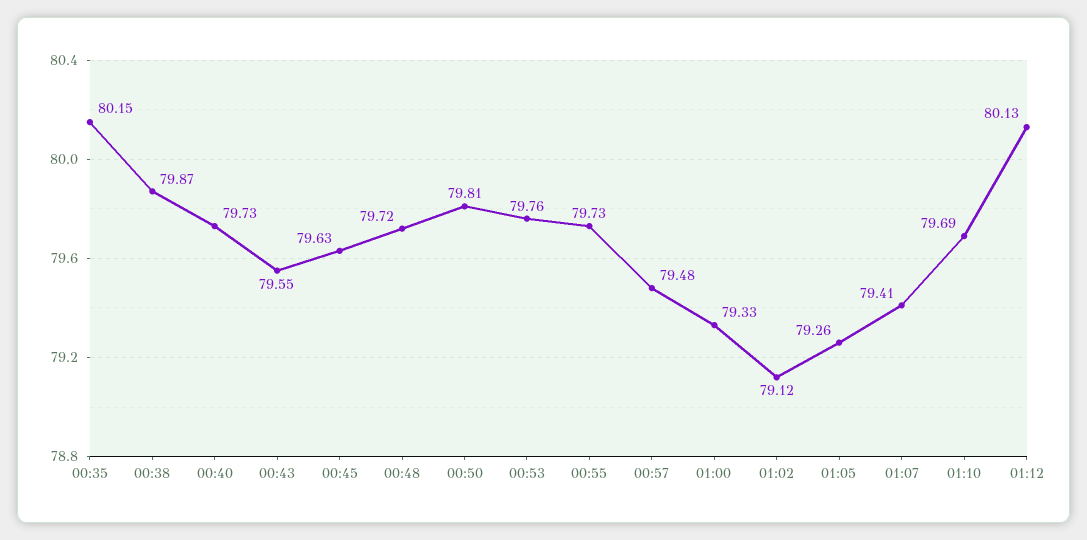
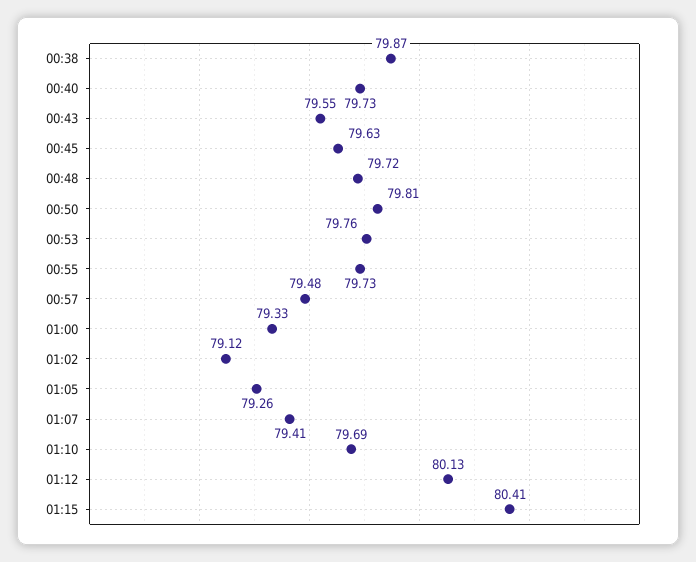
00:35: 80.15 -> none
01:15: none -> 80.41

